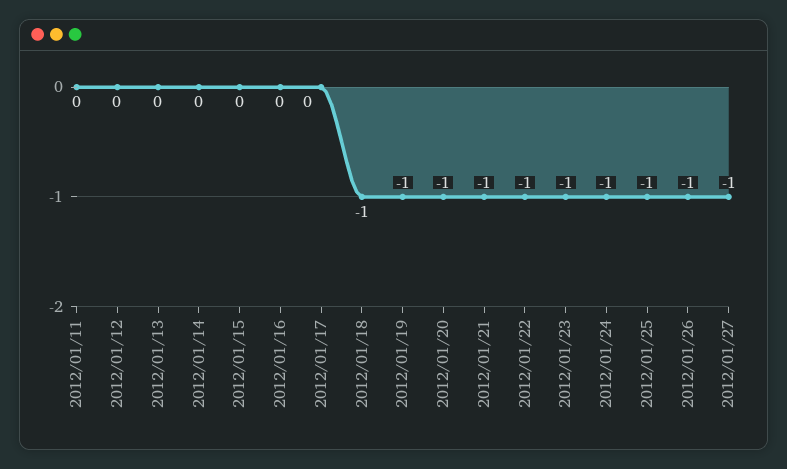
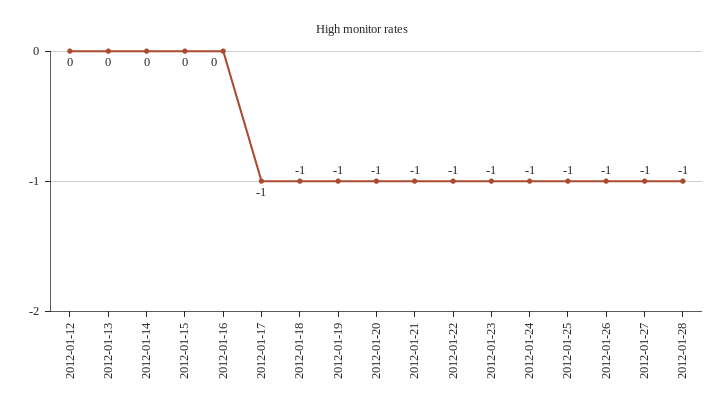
2012/01/11: 0 -> none
2012/01/17: 0 -> -1
2012-01-28: none -> -1

